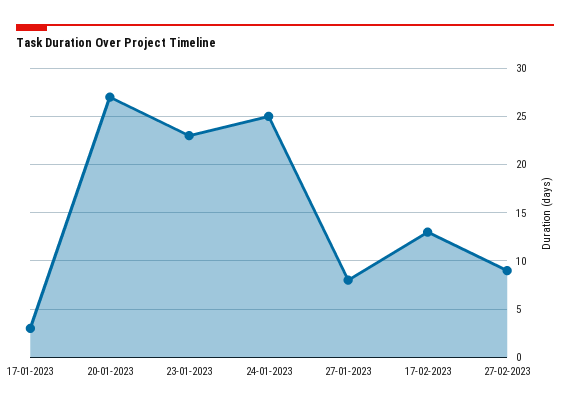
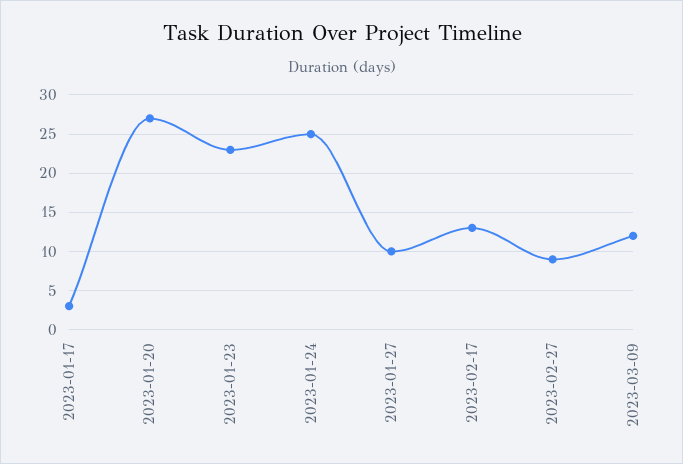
27-01-2023: 8 -> 10
2023-03-09: none -> 12

